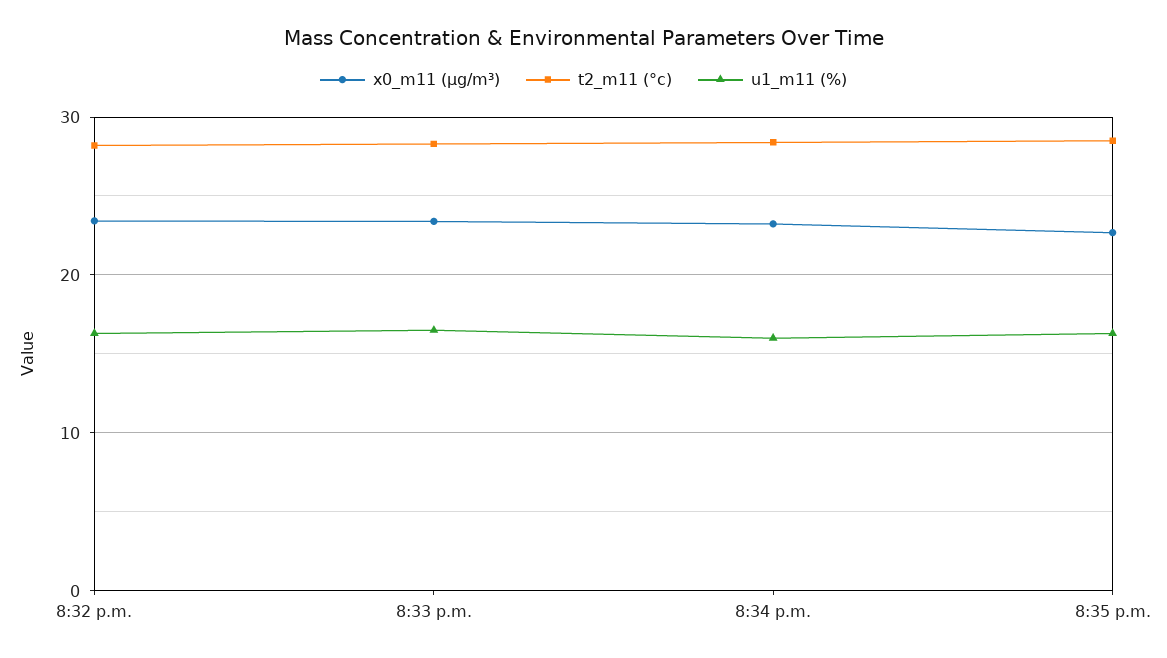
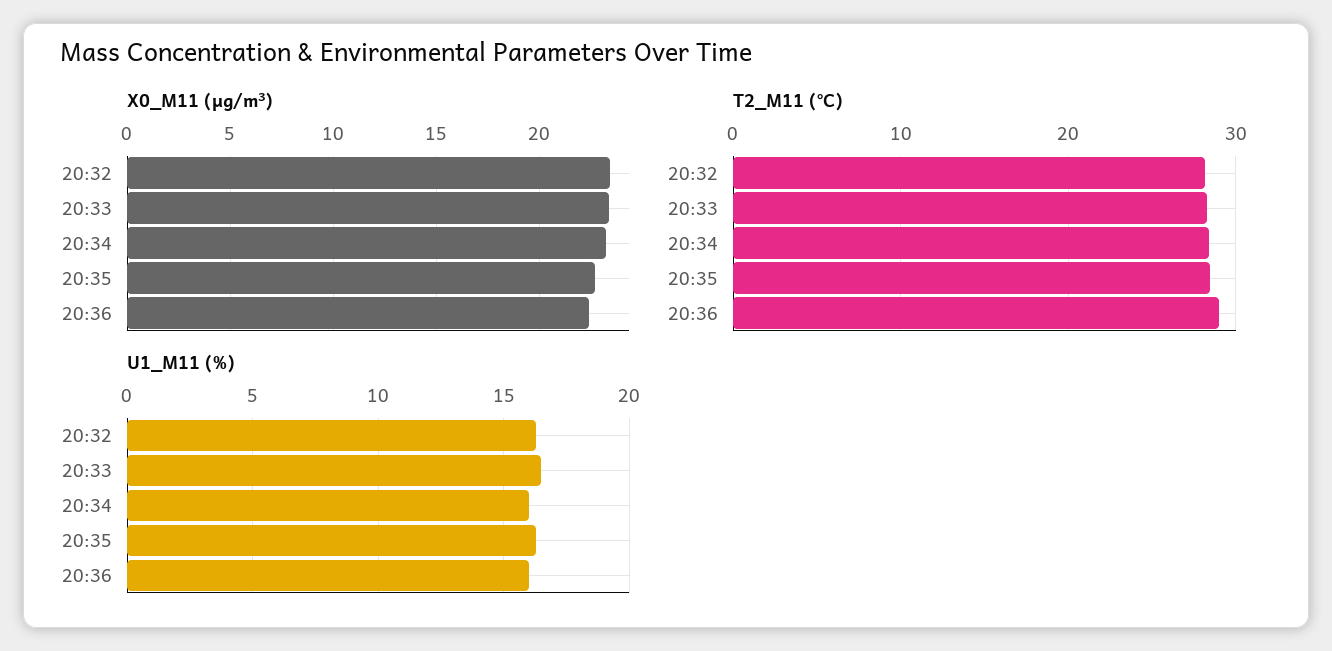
x0_m11 (μg/m³), 20:36: none -> 22.5
t2_m11 (°c), 20:36: none -> 29
u1_m11 (%), 20:36: none -> 16

